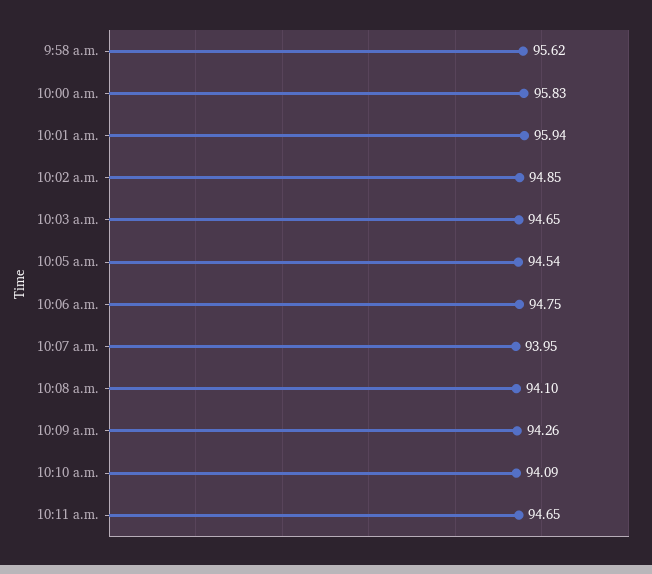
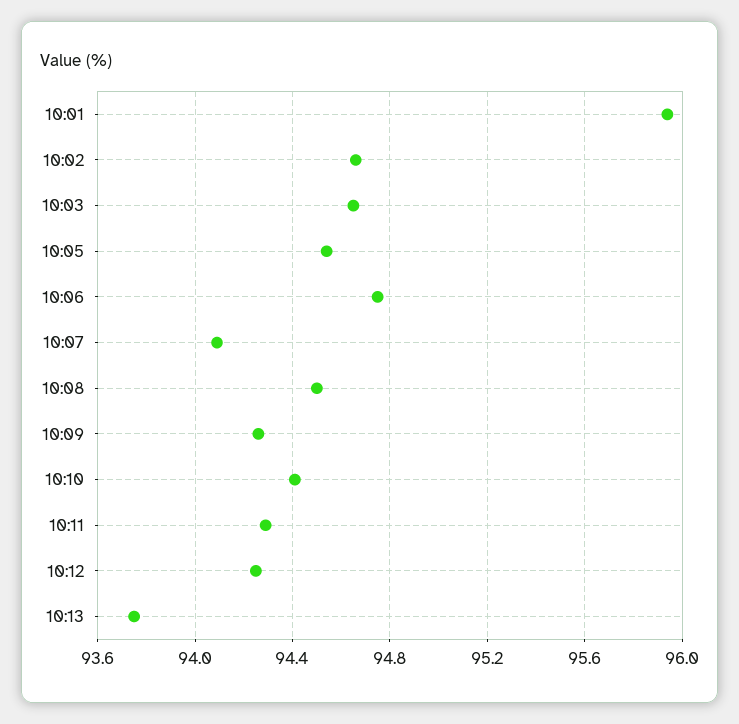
9:58 a.m.: 95.62 -> none
10:00 a.m.: 95.83 -> none
10:02 a.m.: 94.85 -> 94.65
10:07 a.m.: 93.95 -> 94.1
10:08 a.m.: 94.1 -> 94.5
10:10 a.m.: 94.09 -> 94.4
10:11 a.m.: 94.65 -> 94.3
10:12: none -> 94.25
10:13: none -> 93.75

